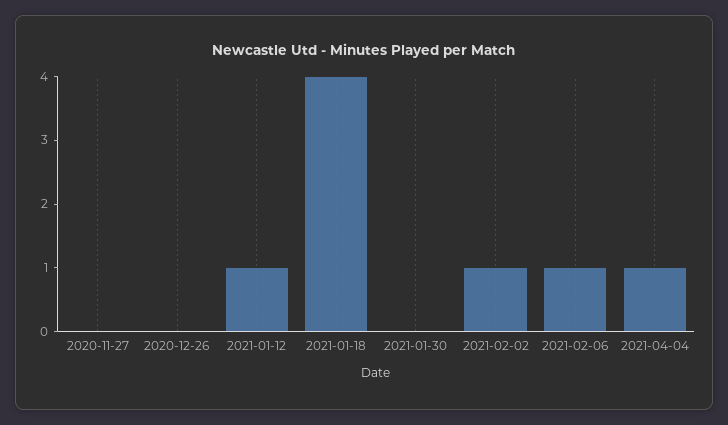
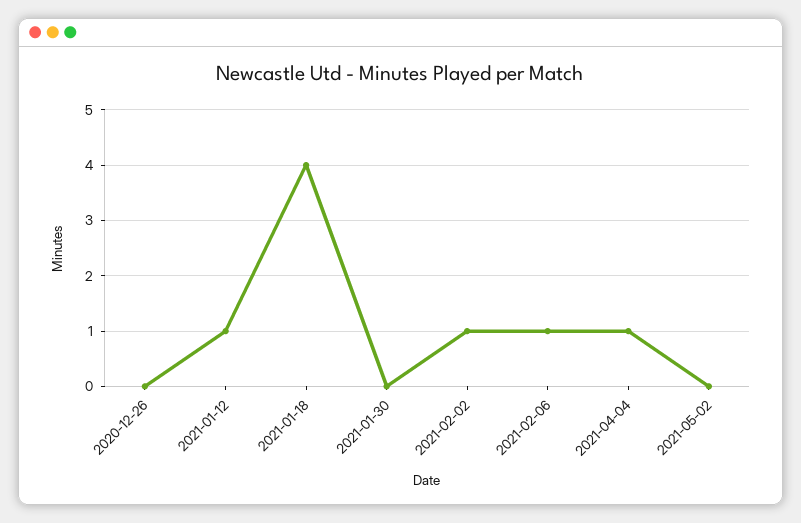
2020-11-27: 0 -> none
2021-05-02: none -> 0

